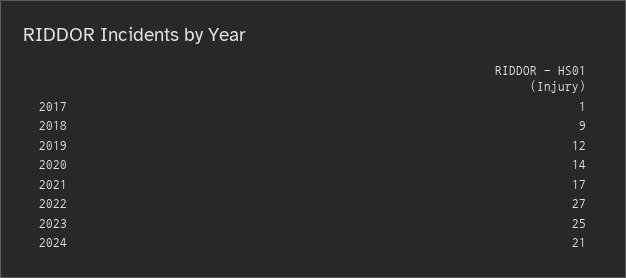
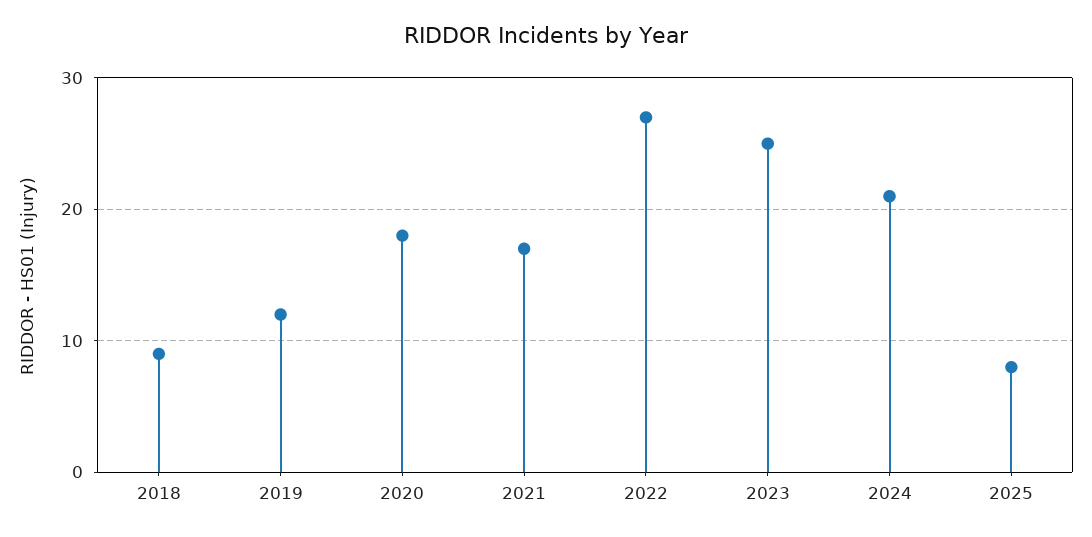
2017: 1 -> none
2020: 14 -> 18
2025: none -> 8

